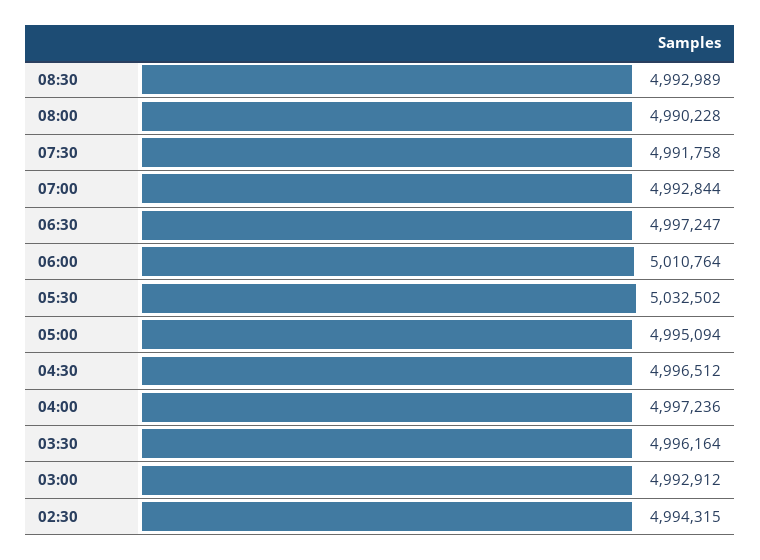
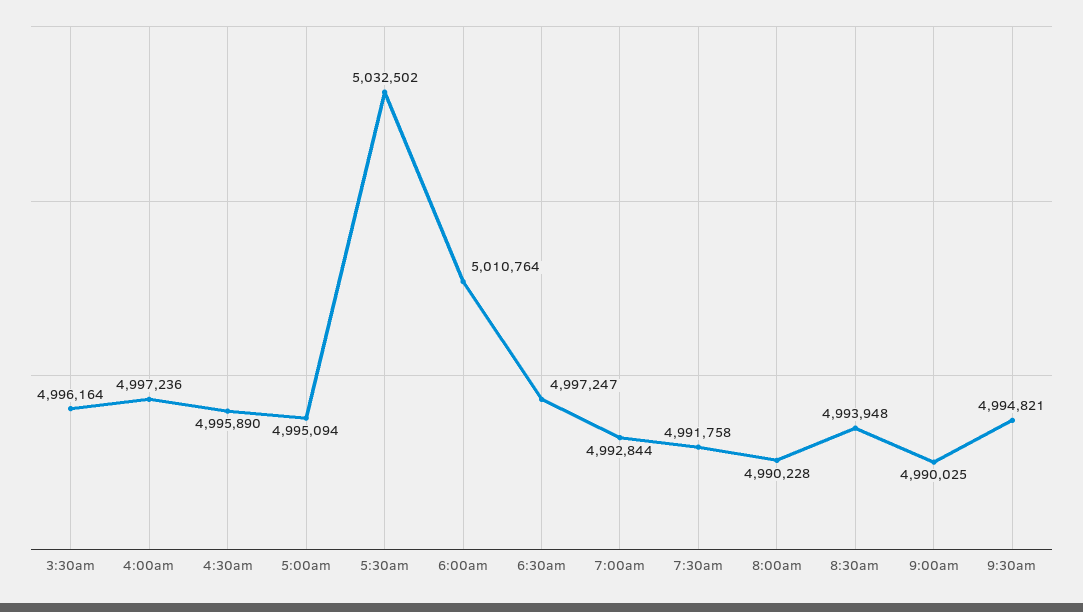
08:30: 4992989 -> 4993948
04:30: 4996512 -> 4995890
03:00: 4992912 -> none
02:30: 4994315 -> none
9:00am: none -> 4990025
9:30am: none -> 4994821

